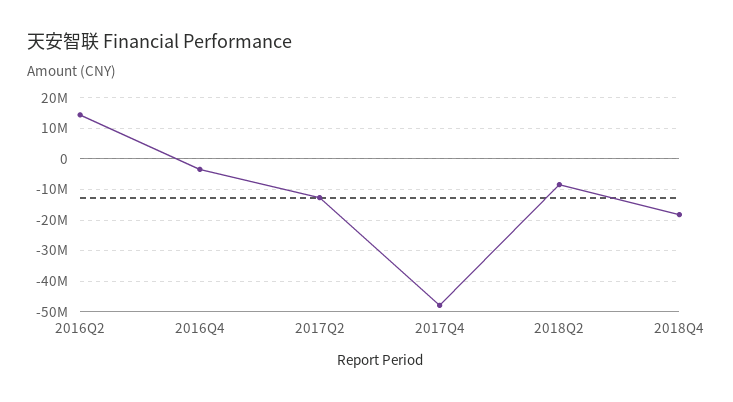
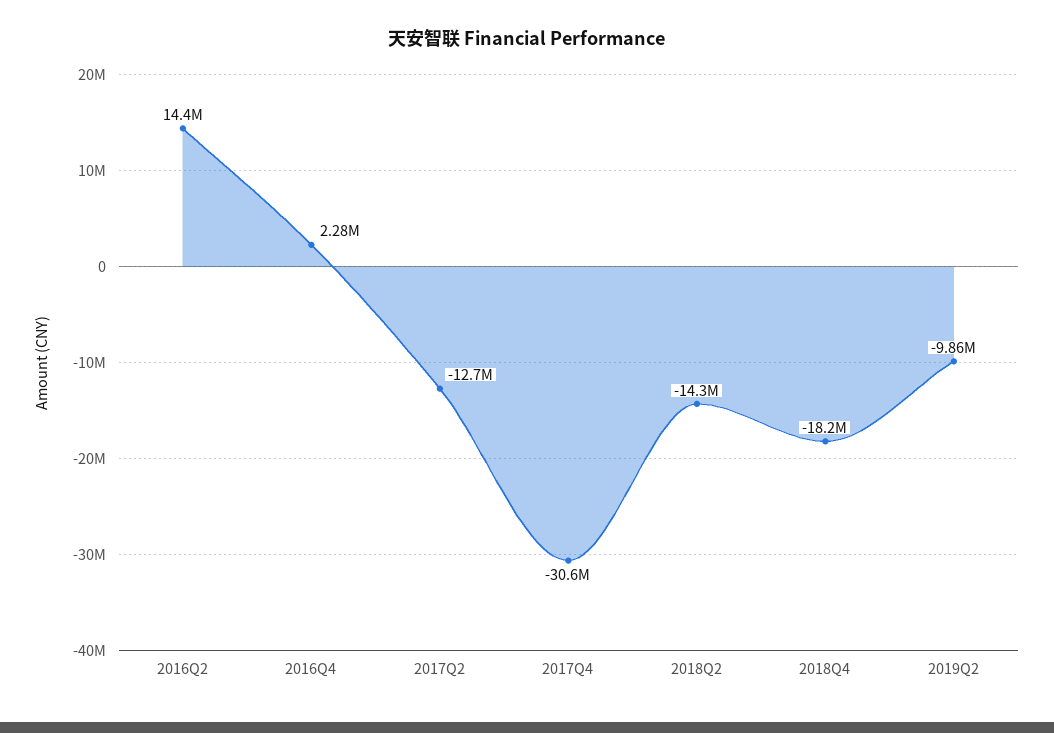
2016Q4: -4000000 -> 2280000
2017Q4: -48000000 -> -30600000
2018Q2: -8000000 -> -14300000
2019Q2: none -> -9860000

